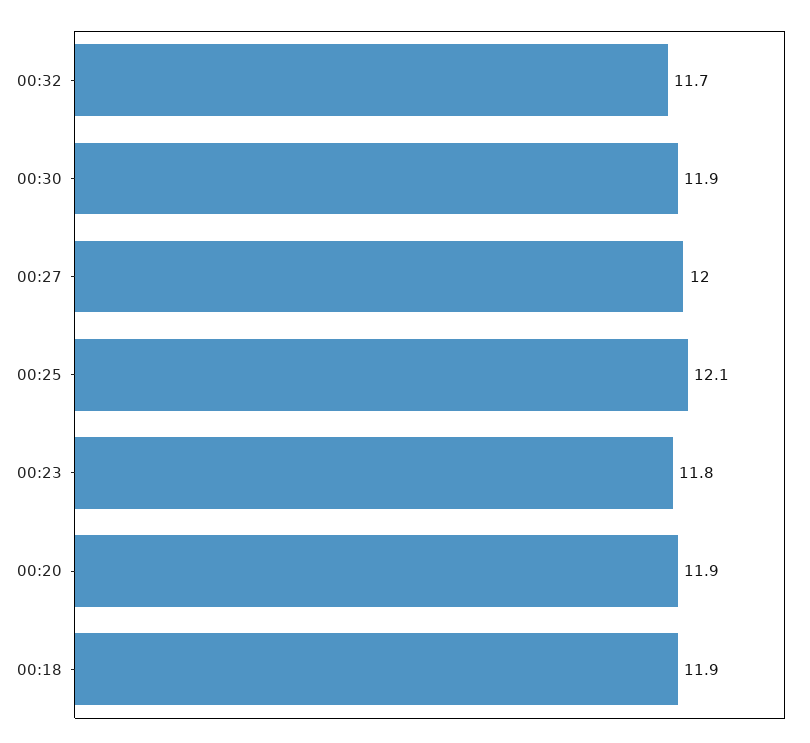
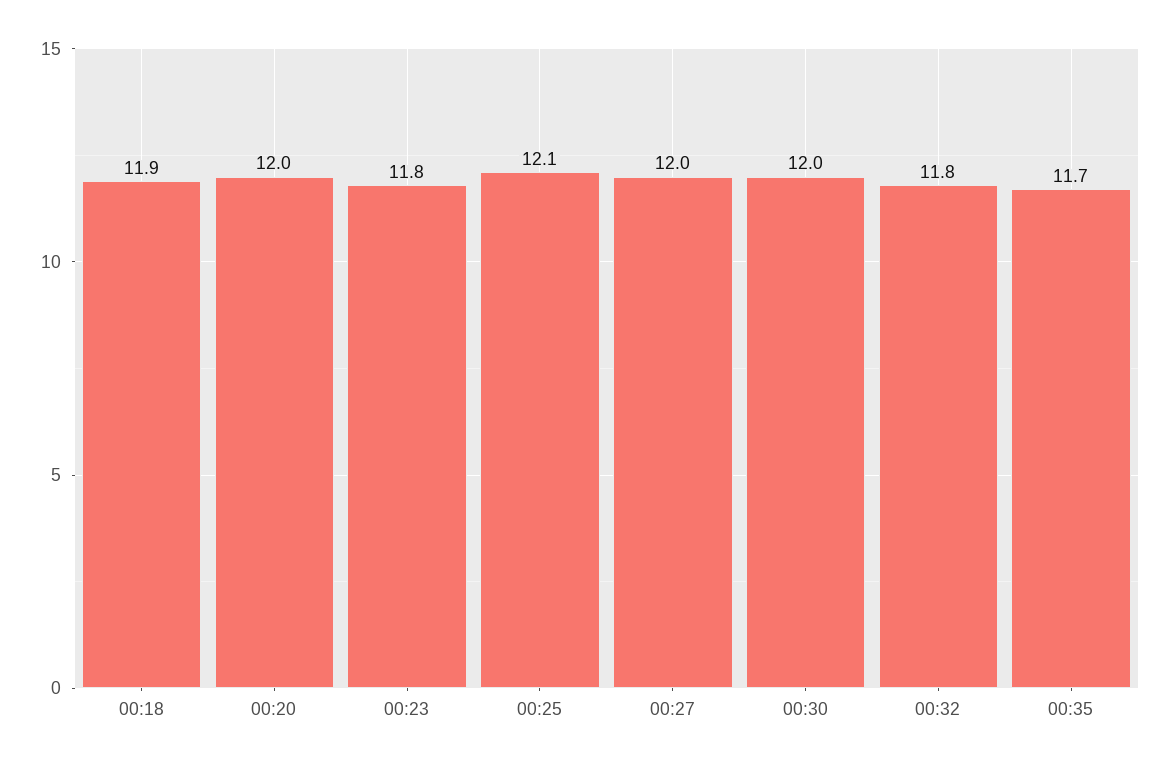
00:32: 11.7 -> 11.8
00:30: 11.9 -> 12
00:20: 11.9 -> 12
00:35: none -> 11.7

